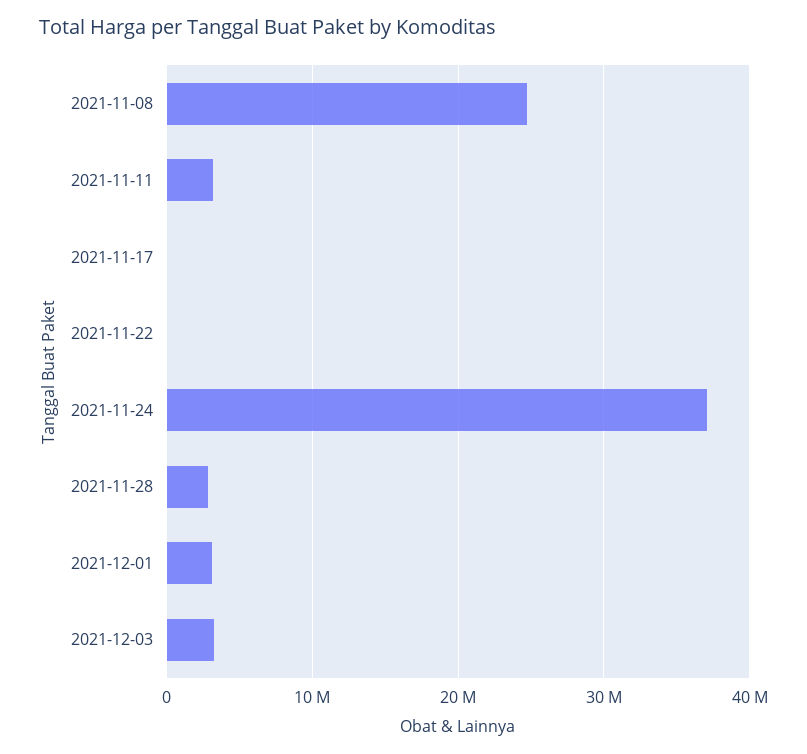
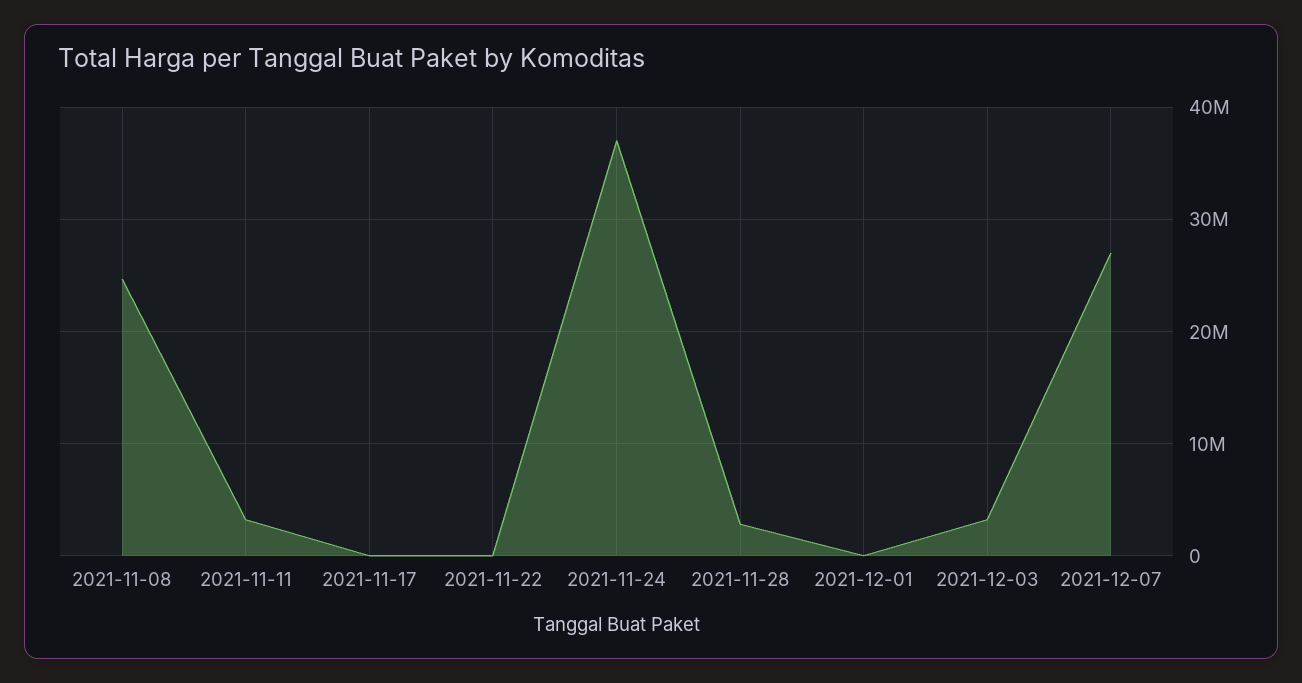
2021-12-01: 3000000 -> 0
2021-12-07: none -> 27000000

